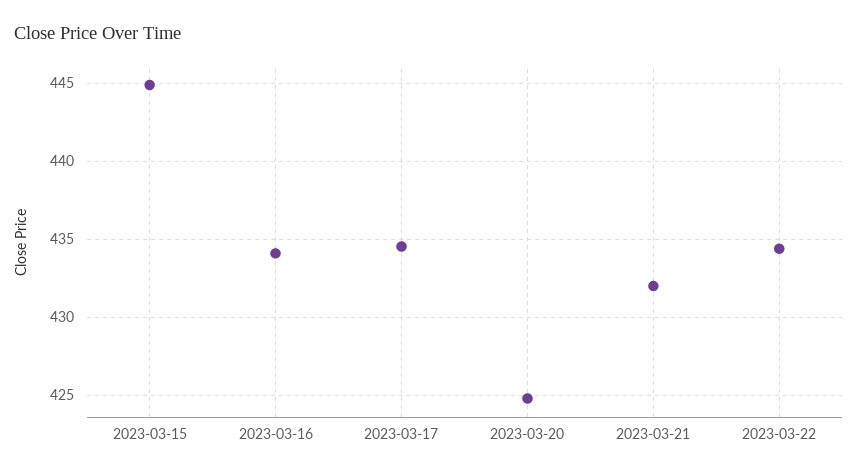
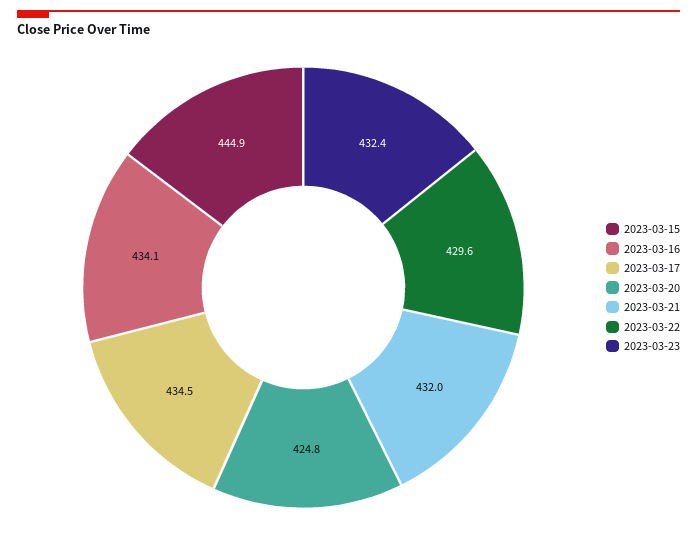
2023-03-22: 434.5 -> 429.6
2023-03-23: none -> 432.4

